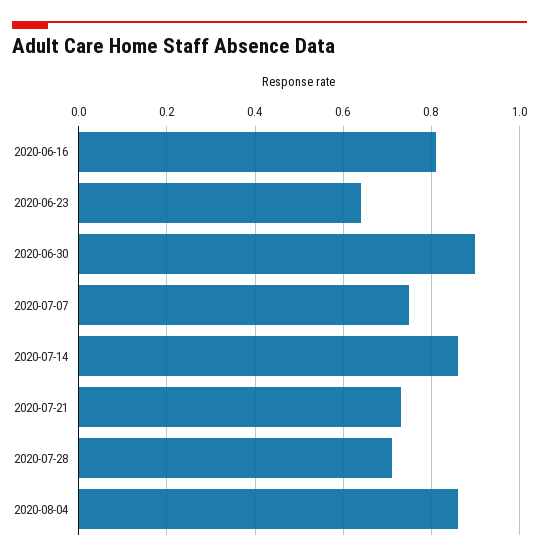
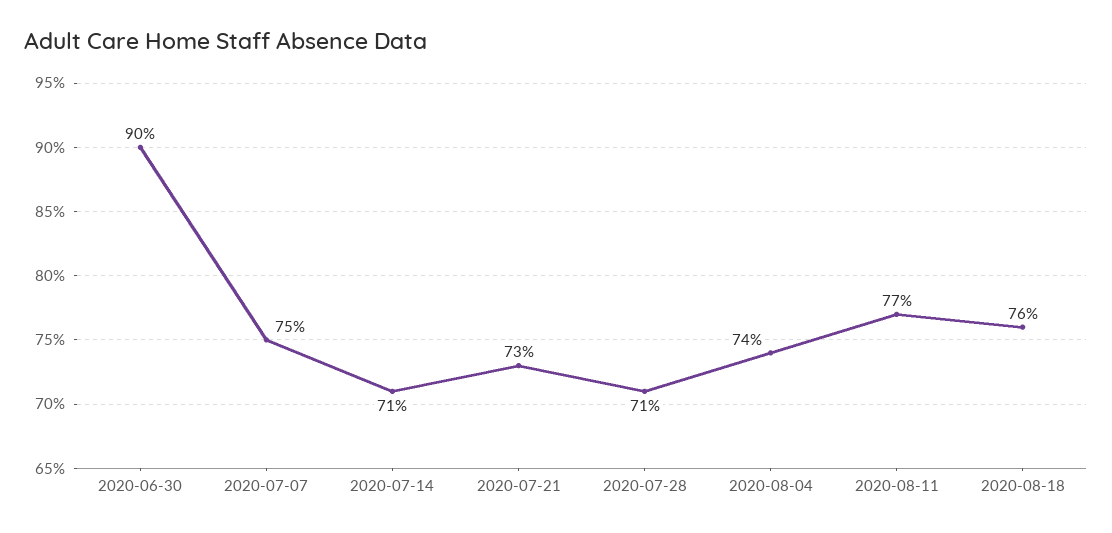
2020-06-16: 0.8 -> none
2020-06-23: 0.65 -> none
2020-07-14: 0.85 -> 0.71
2020-08-04: 0.85 -> 0.74
2020-08-11: none -> 0.77
2020-08-18: none -> 0.76

